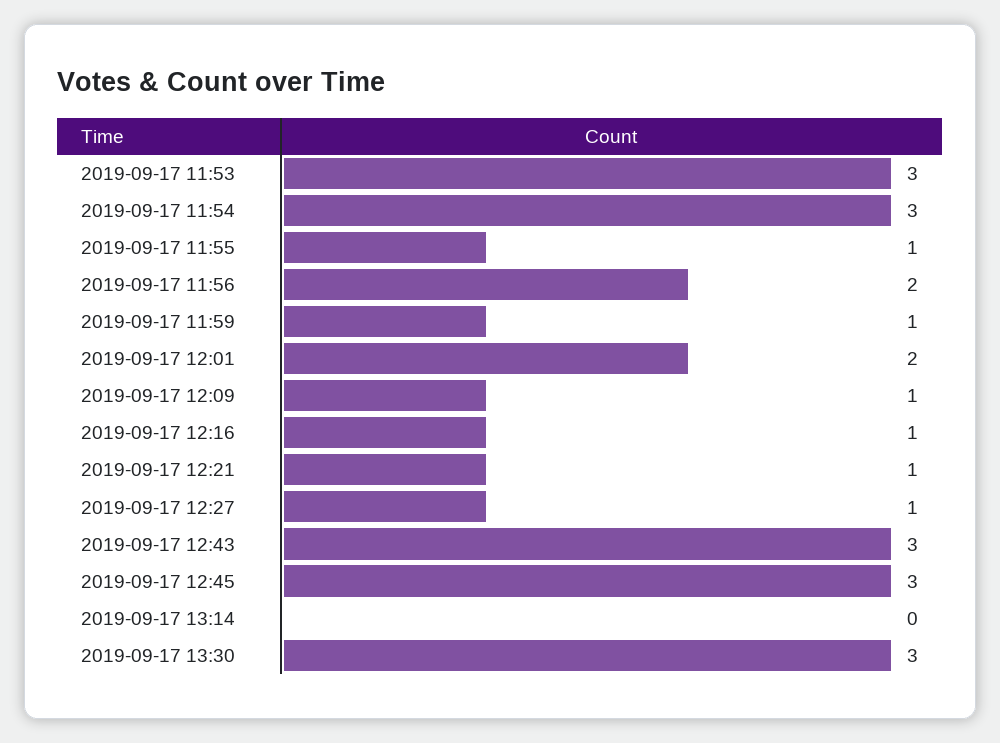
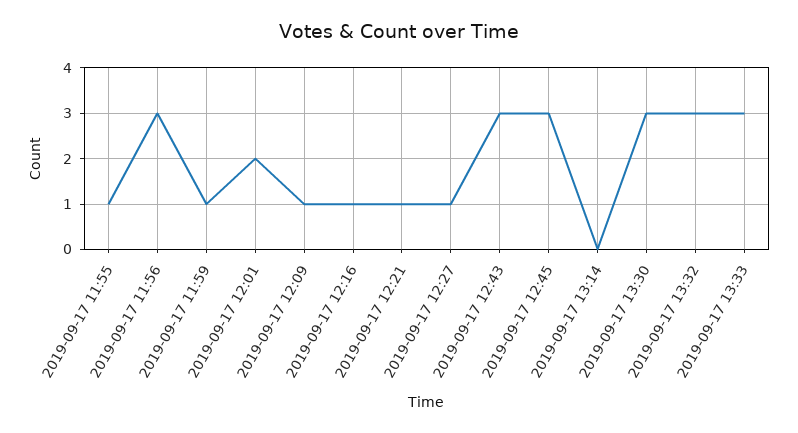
2019-09-17 11:53: 3 -> none
2019-09-17 11:54: 3 -> none
2019-09-17 11:56: 2 -> 3
2019-09-17 13:32: none -> 3
2019-09-17 13:33: none -> 3

